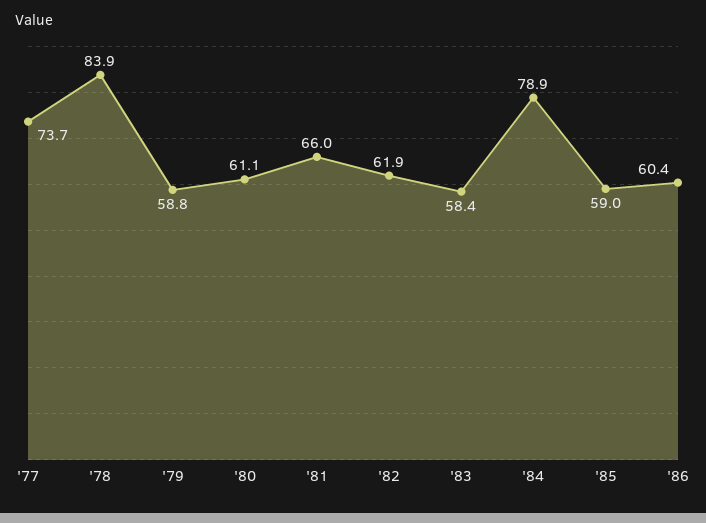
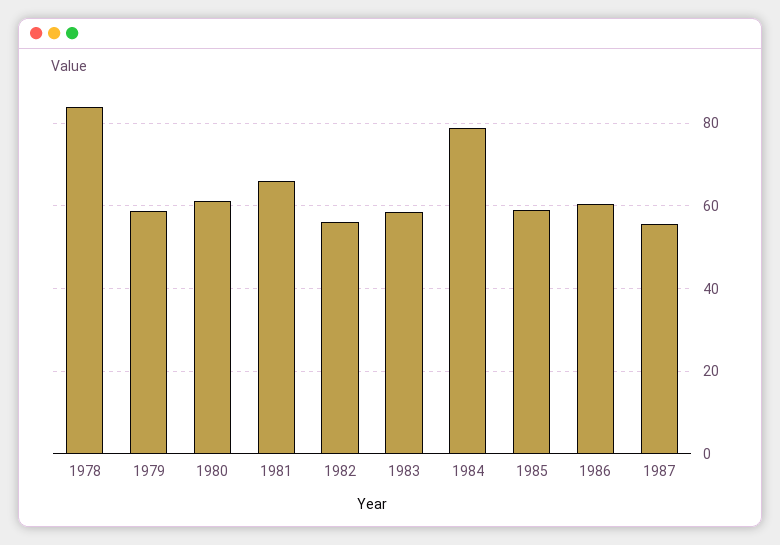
'77: 73.7 -> none
'82: 61.9 -> 56
1987: none -> 56

